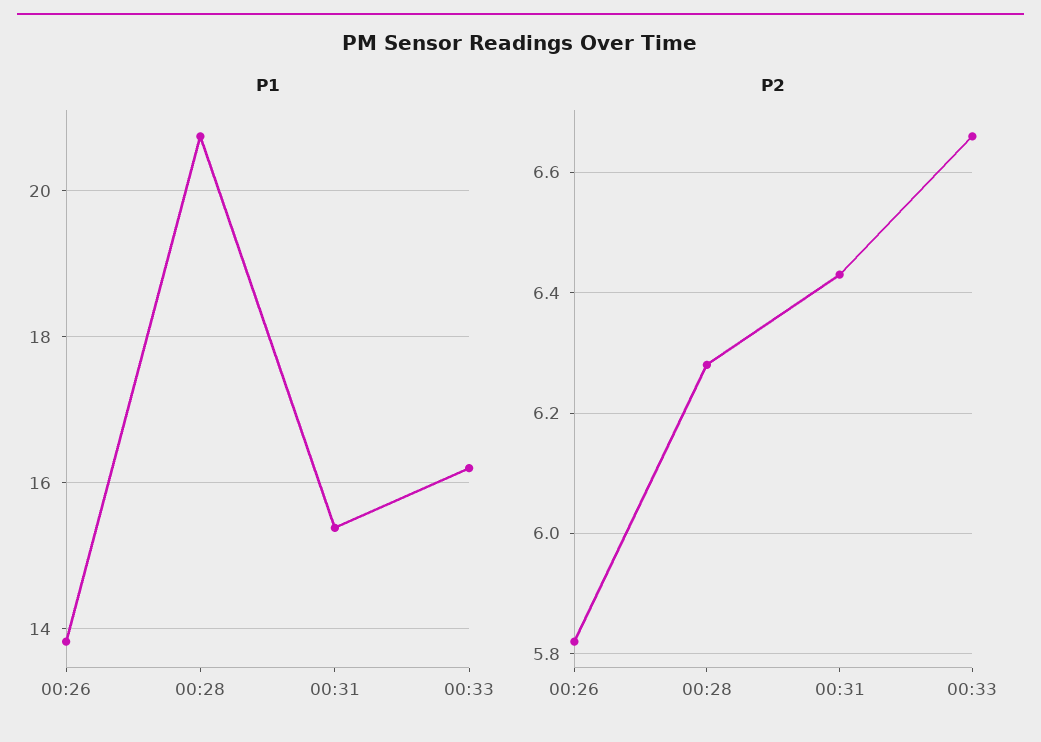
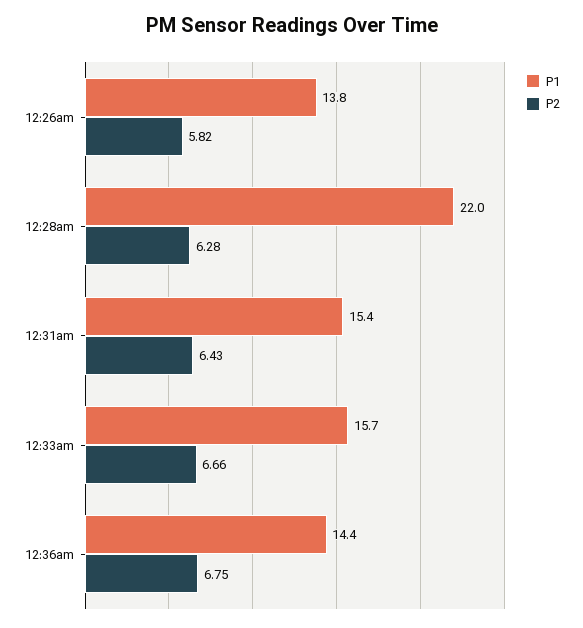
P1, 00:28: 20.8 -> 22
P1, 00:33: 16.2 -> 15.7
P1, 12:36am: none -> 14.4
P2, 12:36am: none -> 6.75

